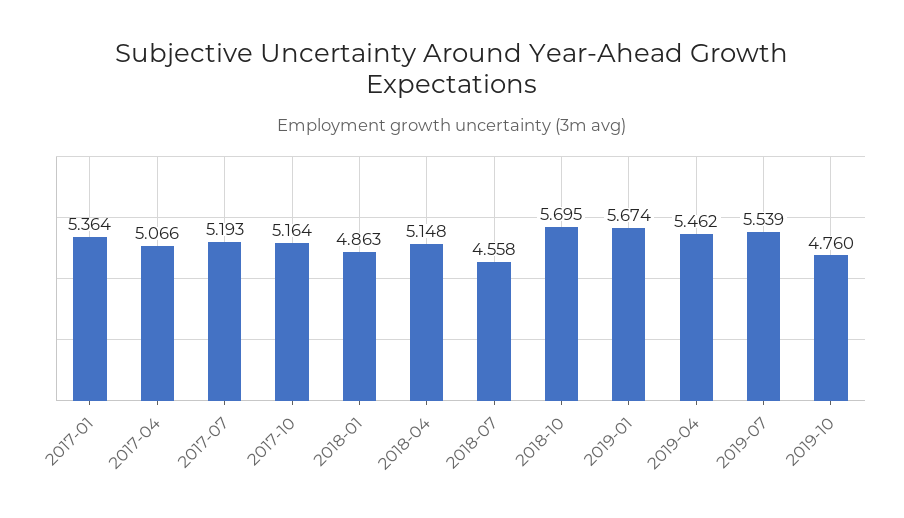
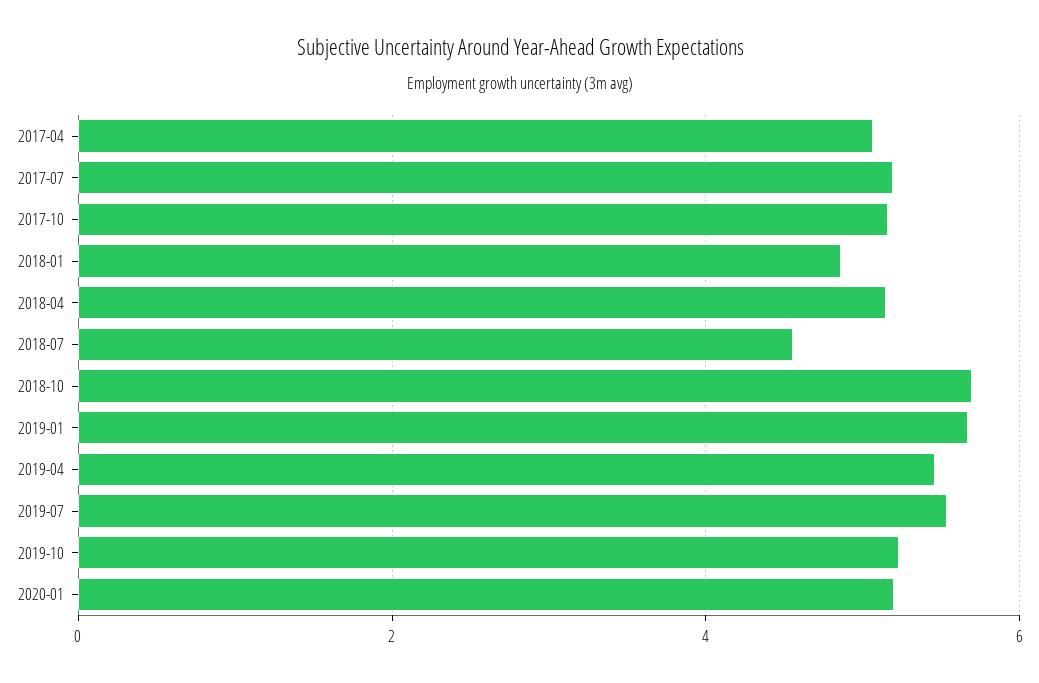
2017-01: 5.364 -> none
2019-10: 4.76 -> 5.2
2020-01: none -> 5.2

